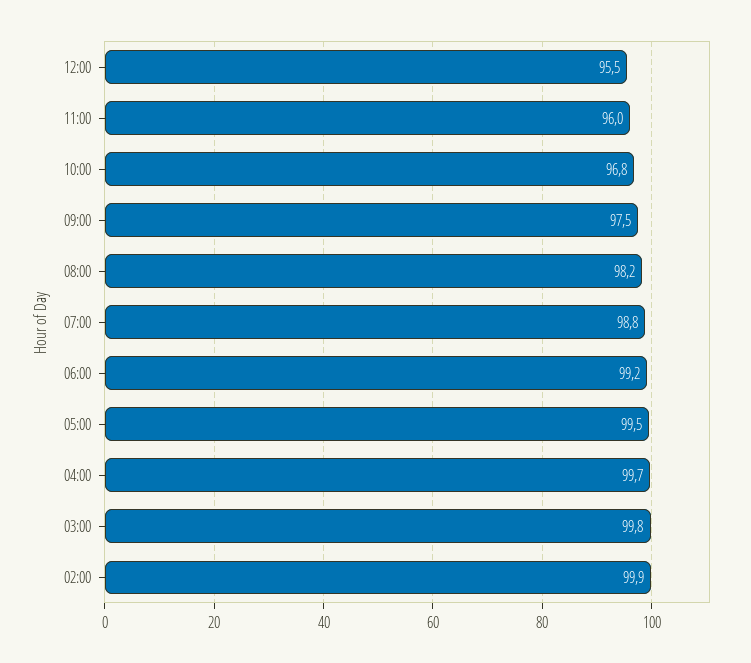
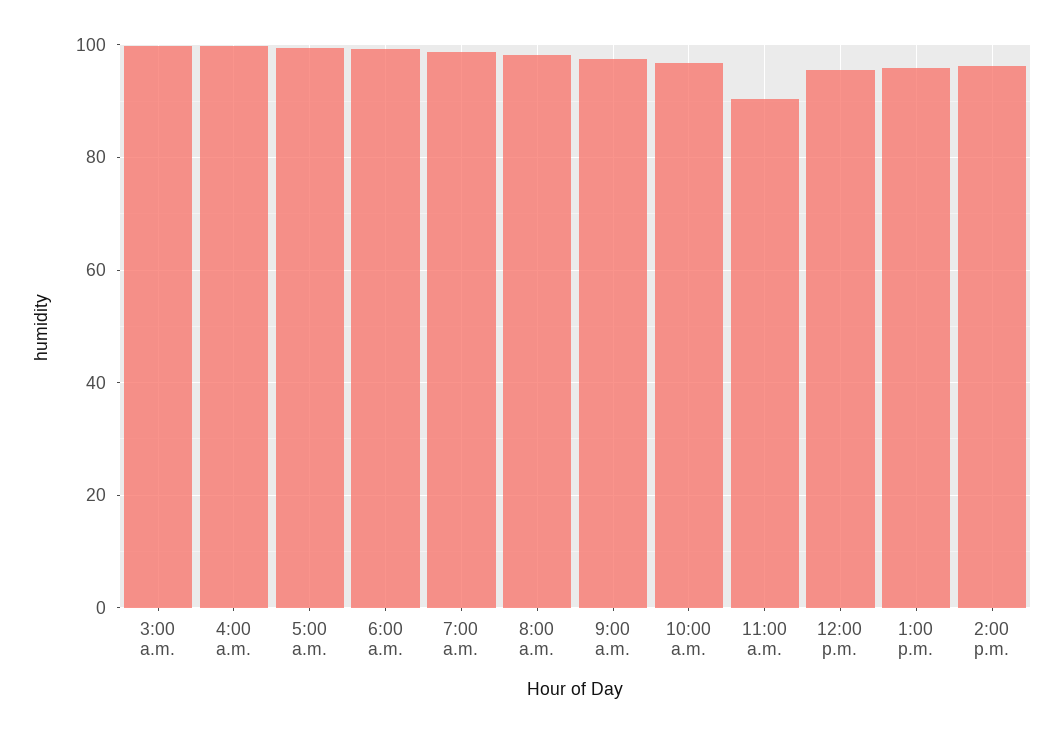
11:00: 96 -> 90
02:00: 99.9 -> none
1:00 p.m.: none -> 96
2:00 p.m.: none -> 96

